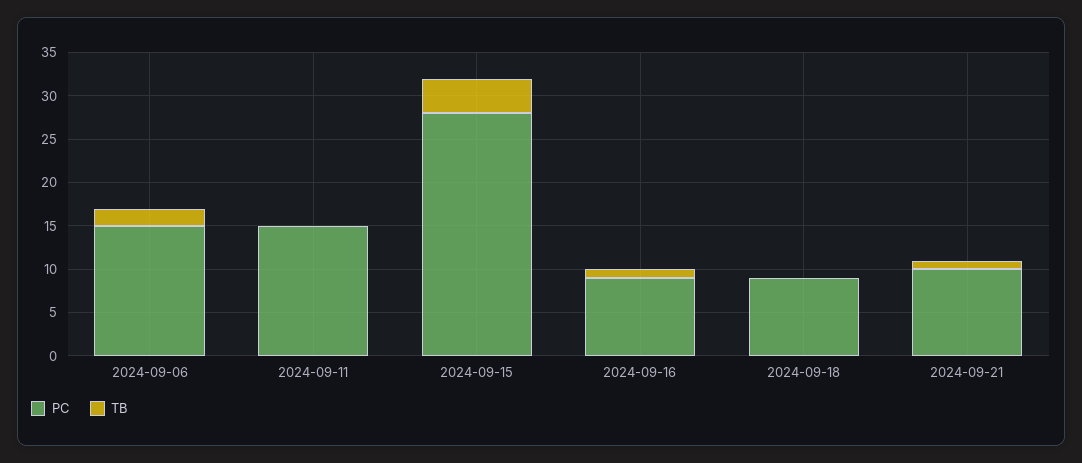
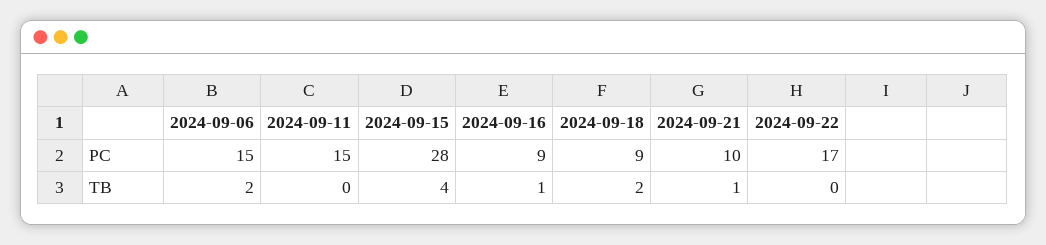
TB, 2024-09-18: 0 -> 2
PC, 2024-09-22: none -> 17
TB, 2024-09-22: none -> 0

